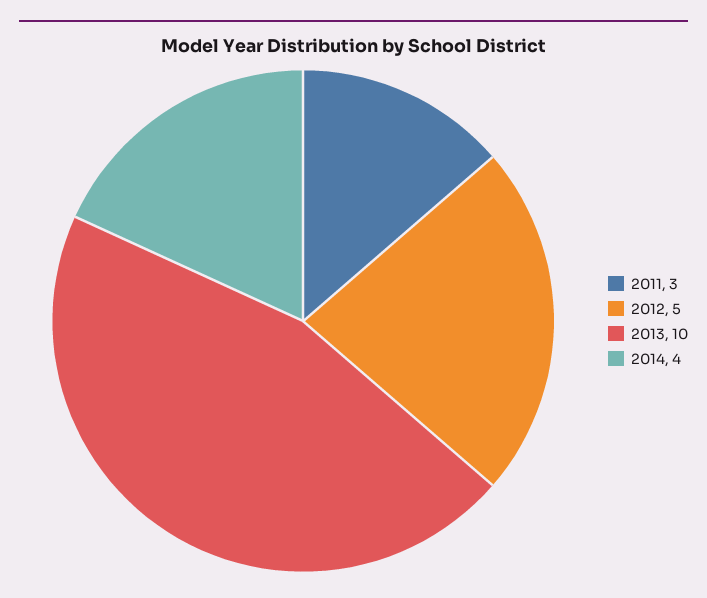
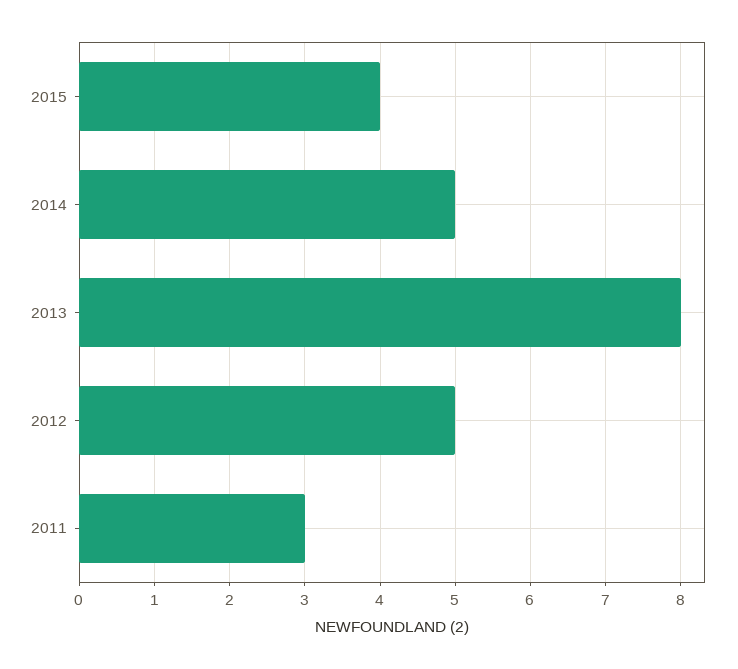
2013: 10 -> 8
2014: 4 -> 5
2015: none -> 4

